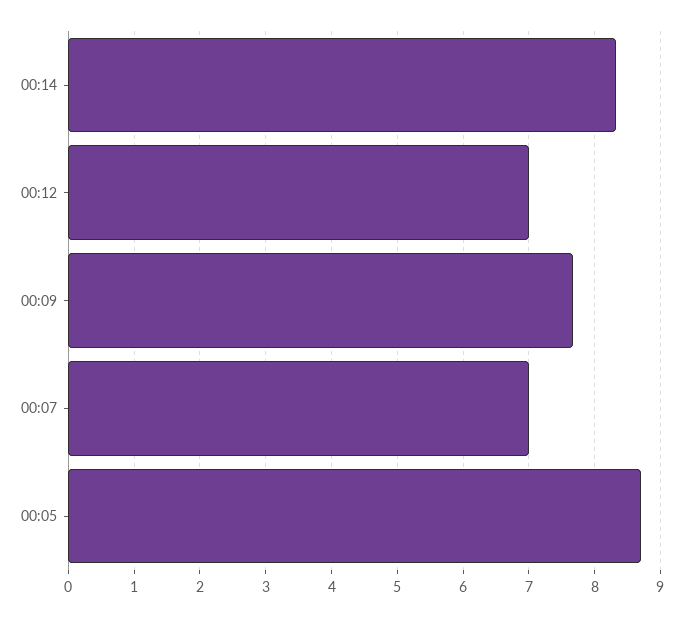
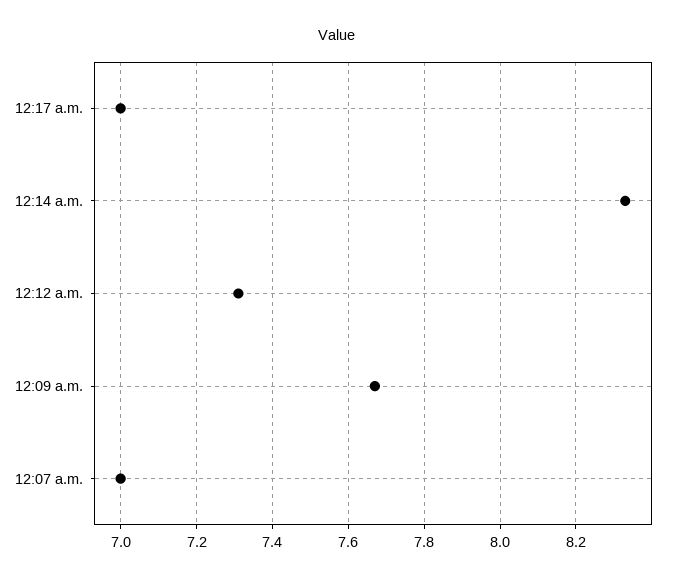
00:12: 7 -> 7.3
00:05: 8.7 -> none
12:17 a.m.: none -> 7

